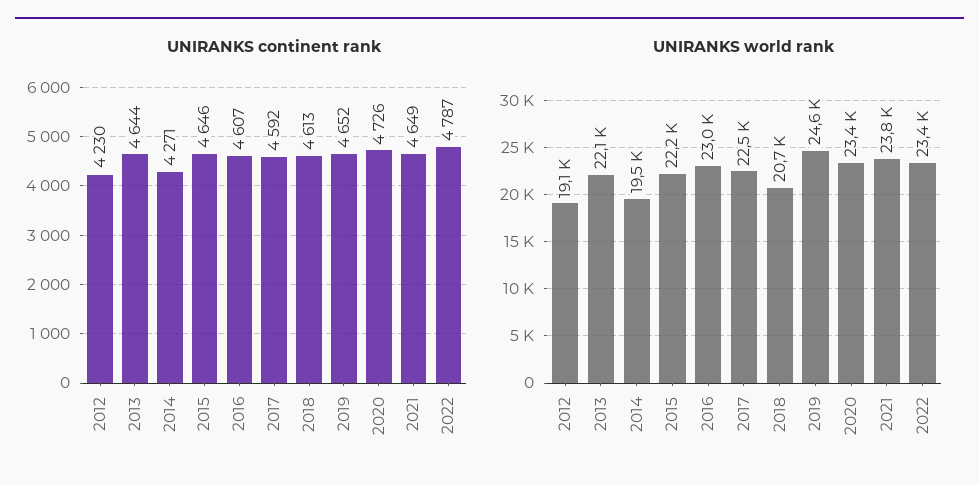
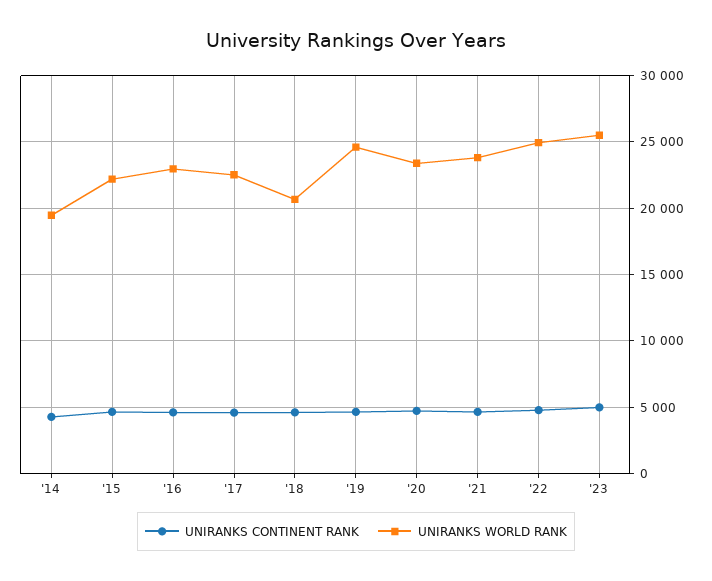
UNIRANKS continent rank, 2012: 4230 -> none
UNIRANKS continent rank, 2013: 4644 -> none
UNIRANKS world rank, 2012: 19100 -> none
UNIRANKS world rank, 2013: 22100 -> none
UNIRANKS world rank, 2022: 23400 -> 25000
UNIRANKS continent rank, '23: none -> 5000
UNIRANKS world rank, '23: none -> 25500

